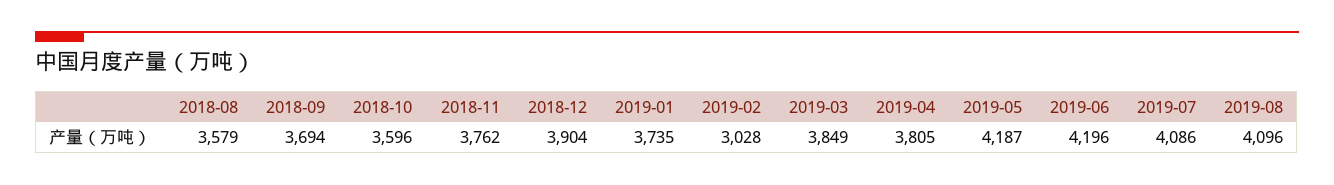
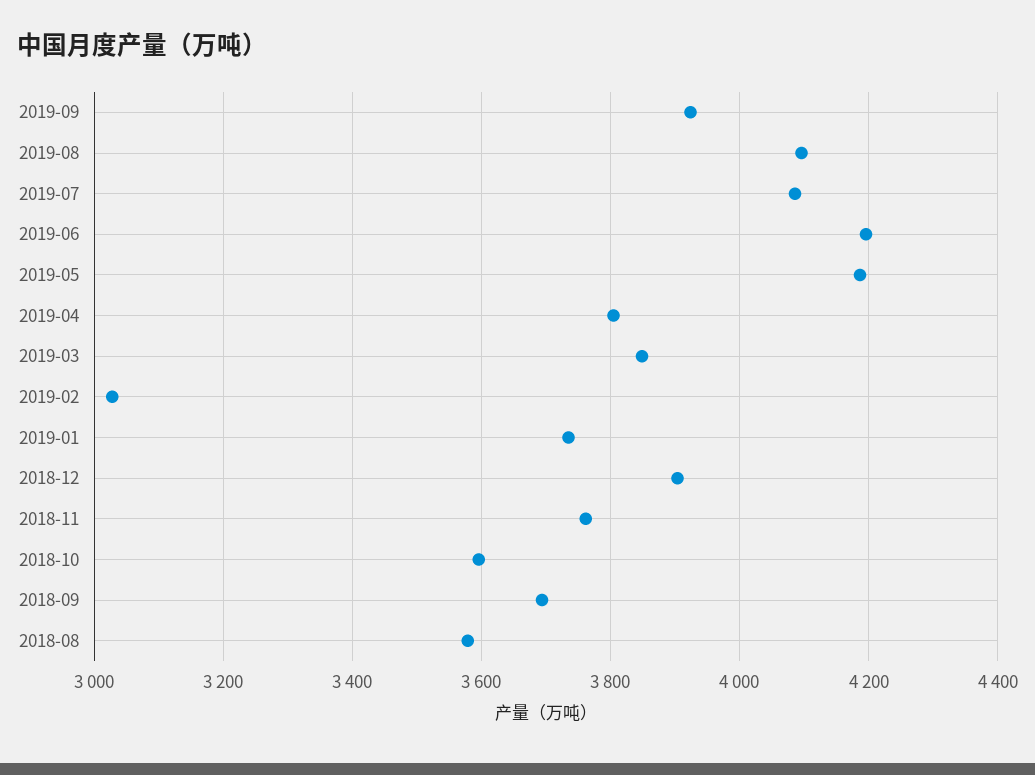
2019-09: none -> 3920

